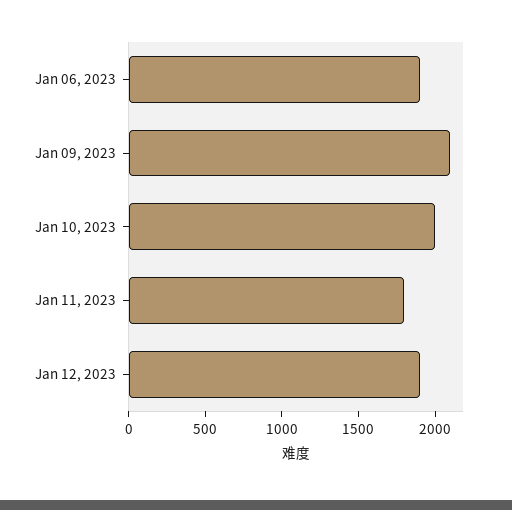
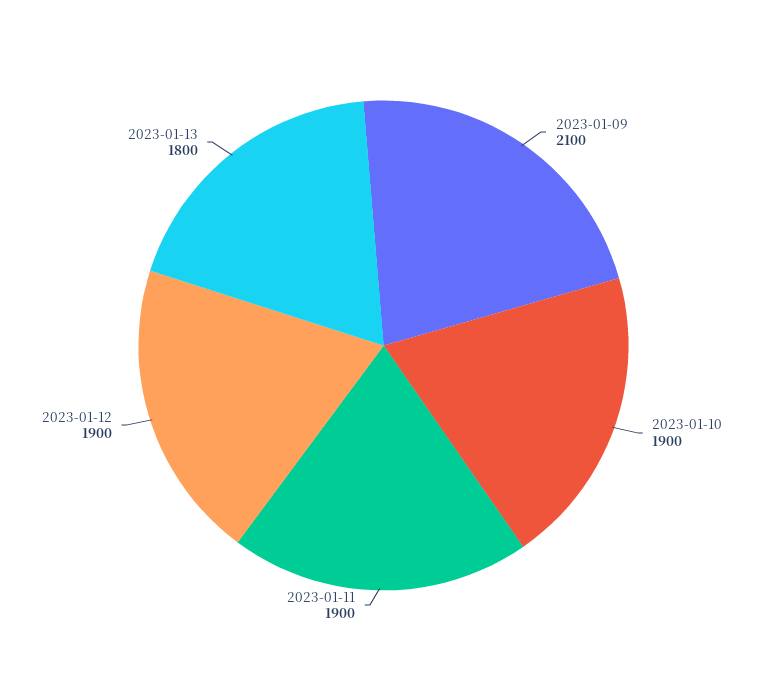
Jan 06, 2023: 1900 -> none
Jan 10, 2023: 2000 -> 1900
Jan 11, 2023: 1800 -> 1900
2023-01-13: none -> 1800

